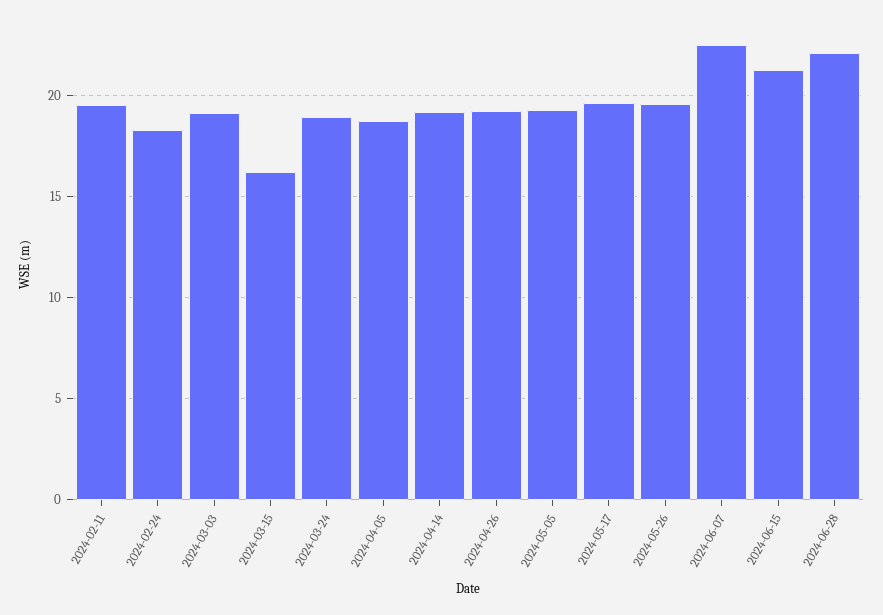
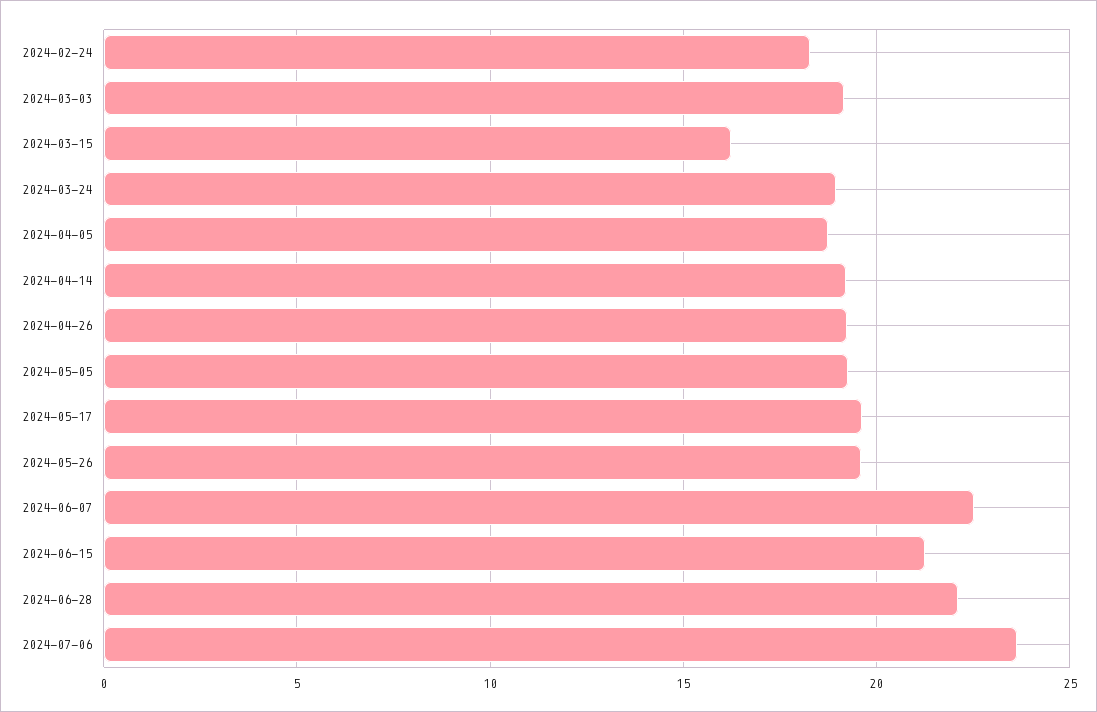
2024-02-11: 19.5 -> none
2024-07-06: none -> 23.5

